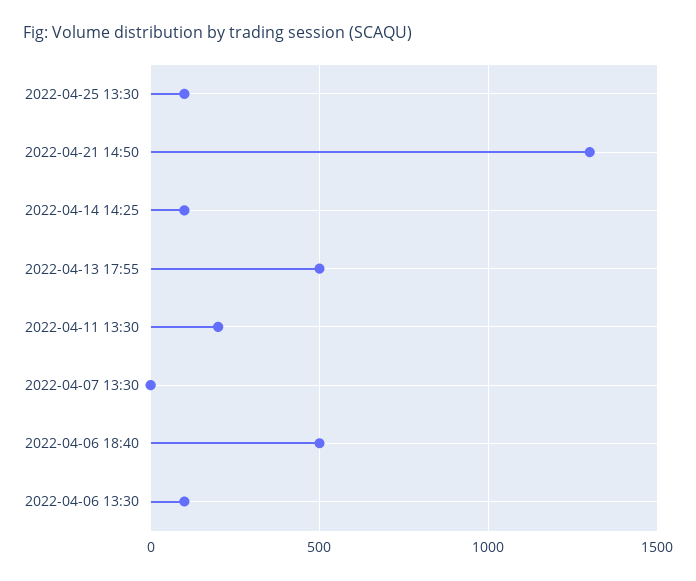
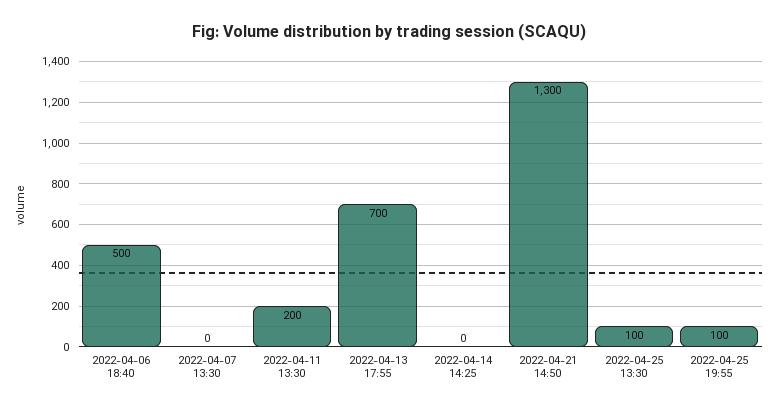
2022-04-14 14:25: 100 -> 0
2022-04-13 17:55: 500 -> 700
2022-04-06 13:30: 100 -> none
2022-04-25 19:55: none -> 100

